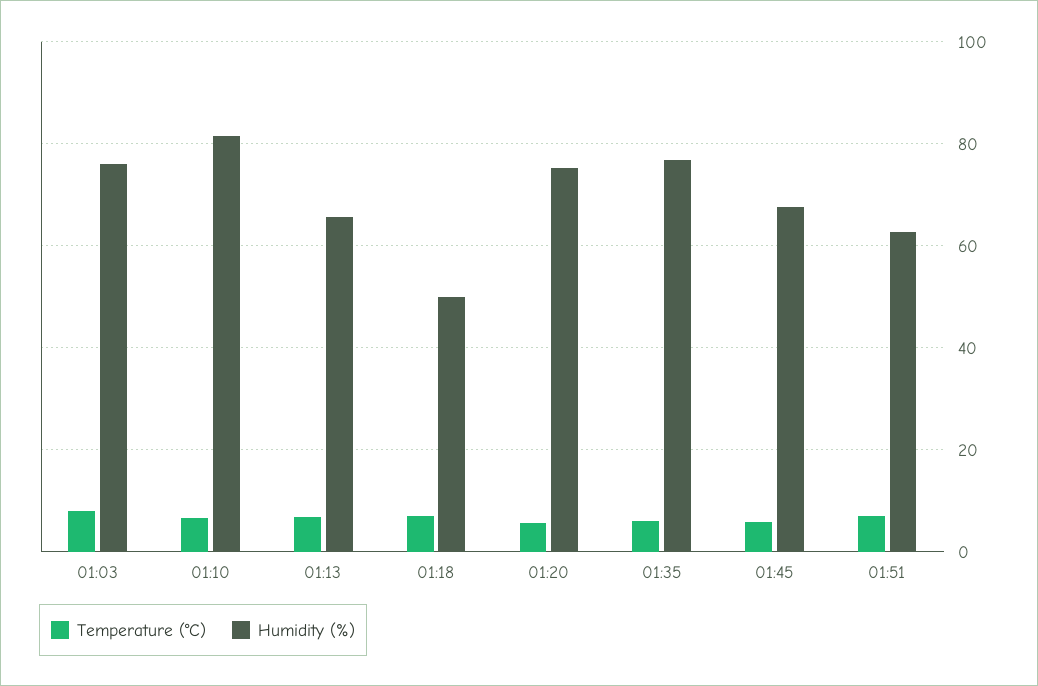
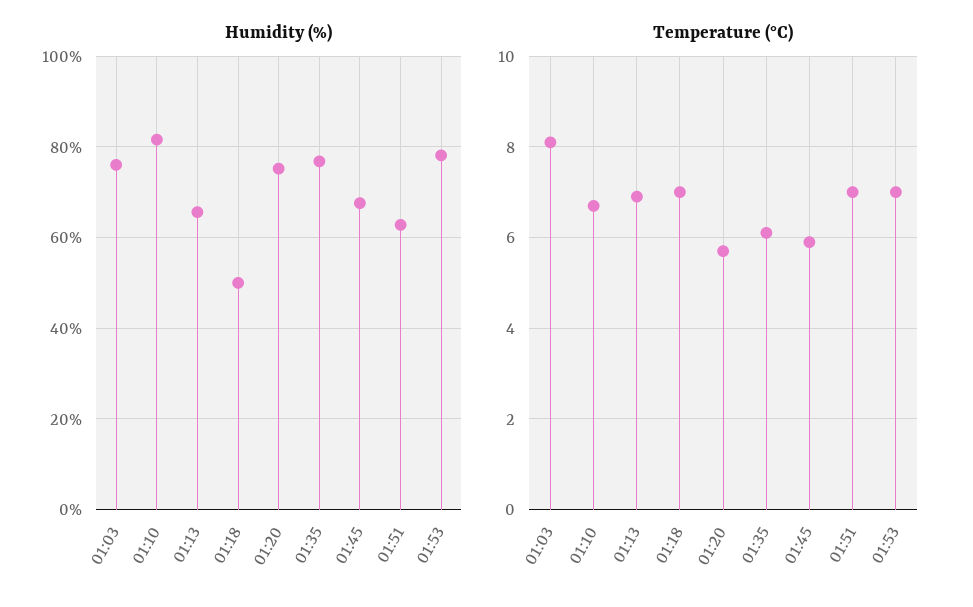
Humidity (%), 01:53: none -> 78
Temperature (°C), 01:53: none -> 7

